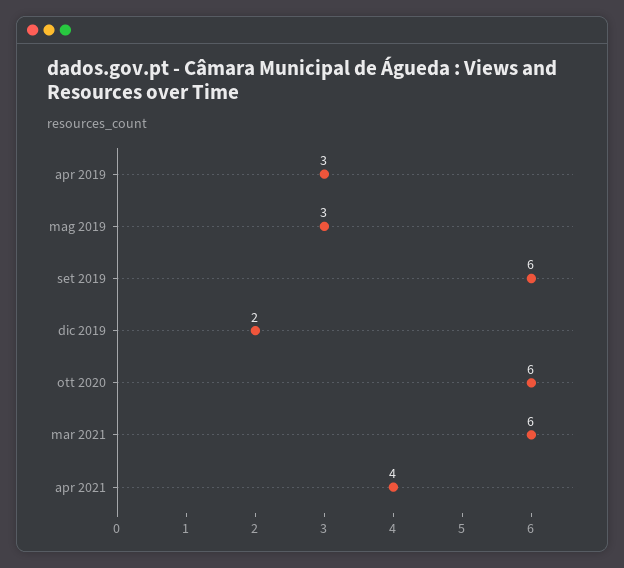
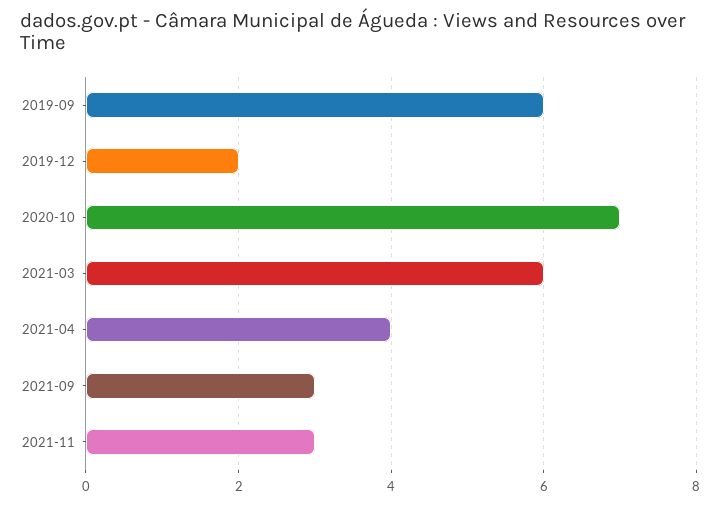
apr 2019: 3 -> none
mag 2019: 3 -> none
ott 2020: 6 -> 7
2021-09: none -> 3
2021-11: none -> 3

